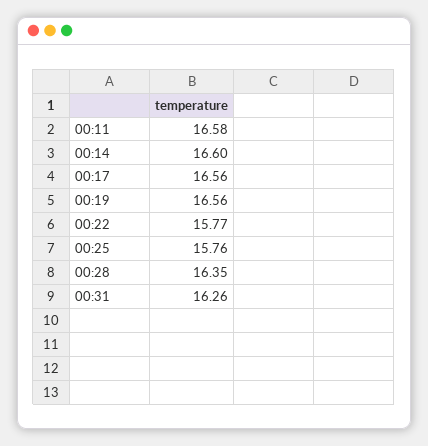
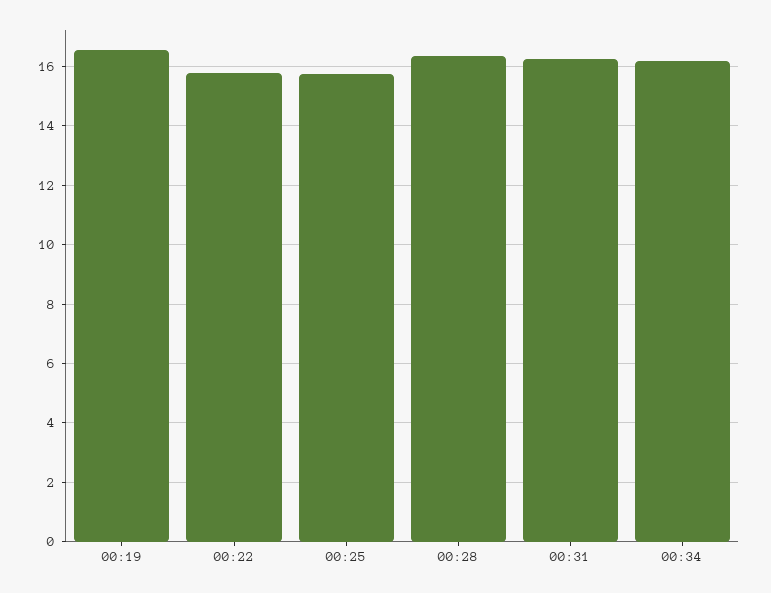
00:11: 16.58 -> none
00:14: 16.6 -> none
00:17: 16.56 -> none
00:34: none -> 16.25

